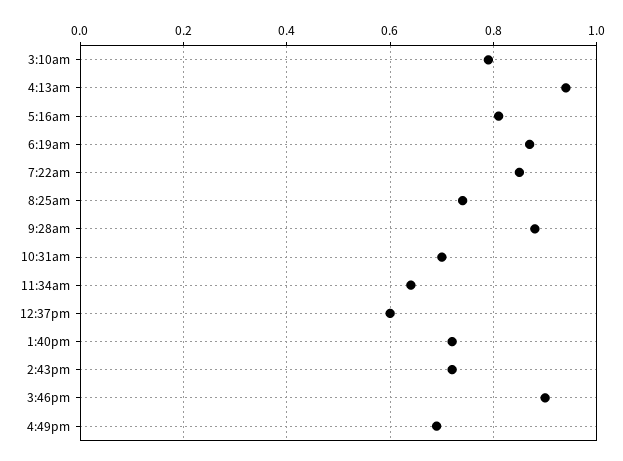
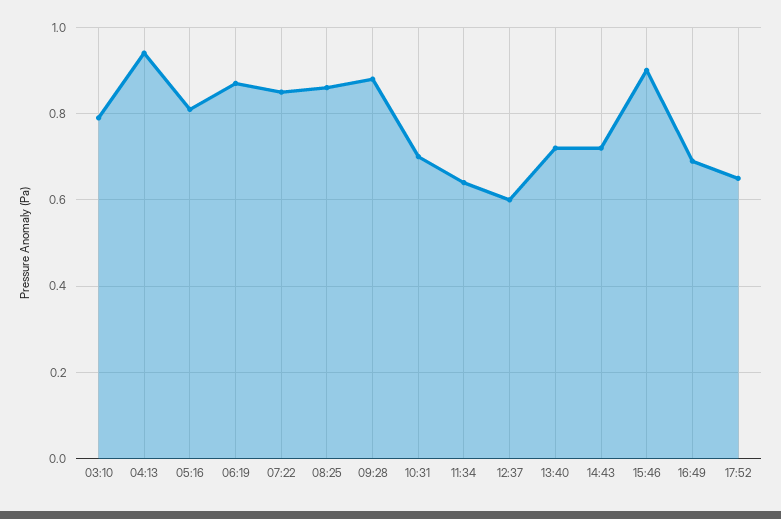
8:25am: 0.75 -> 0.85
17:52: none -> 0.65

